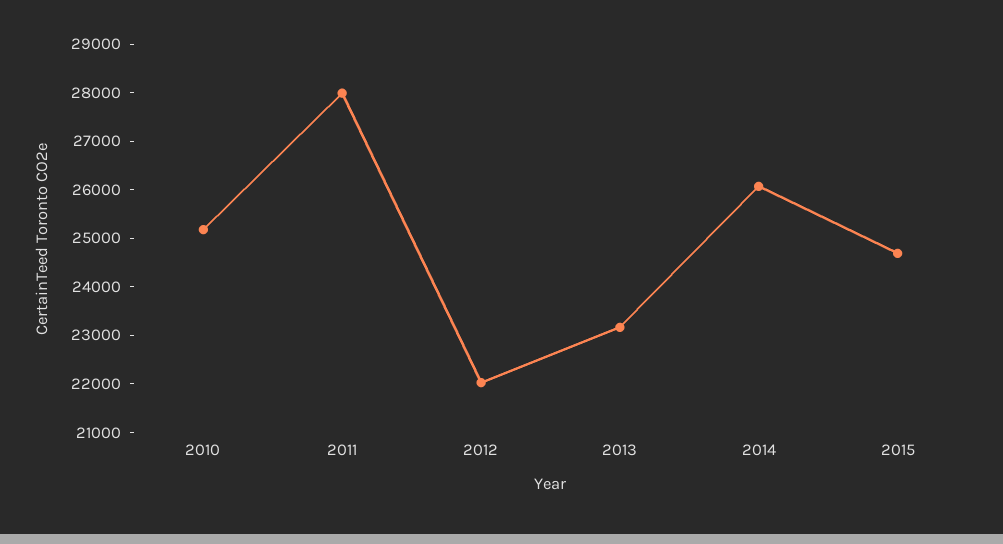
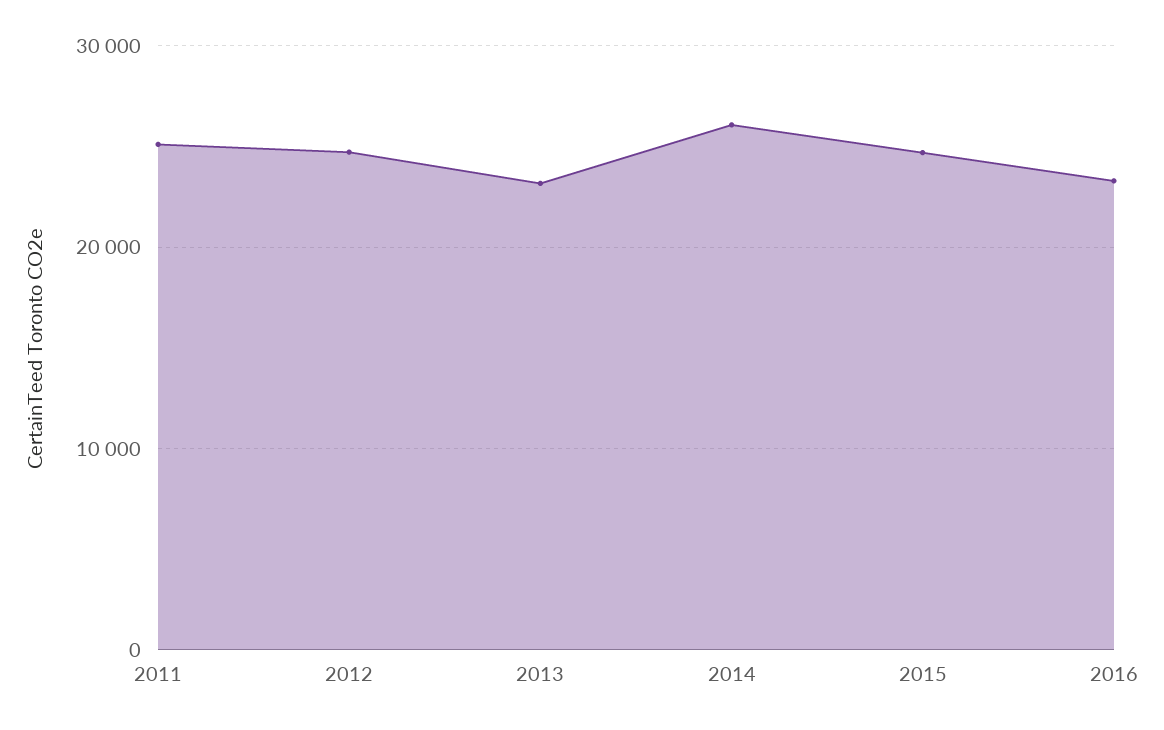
2010: 25200 -> none
2011: 28000 -> 25000
2012: 22000 -> 25000
2016: none -> 23000

